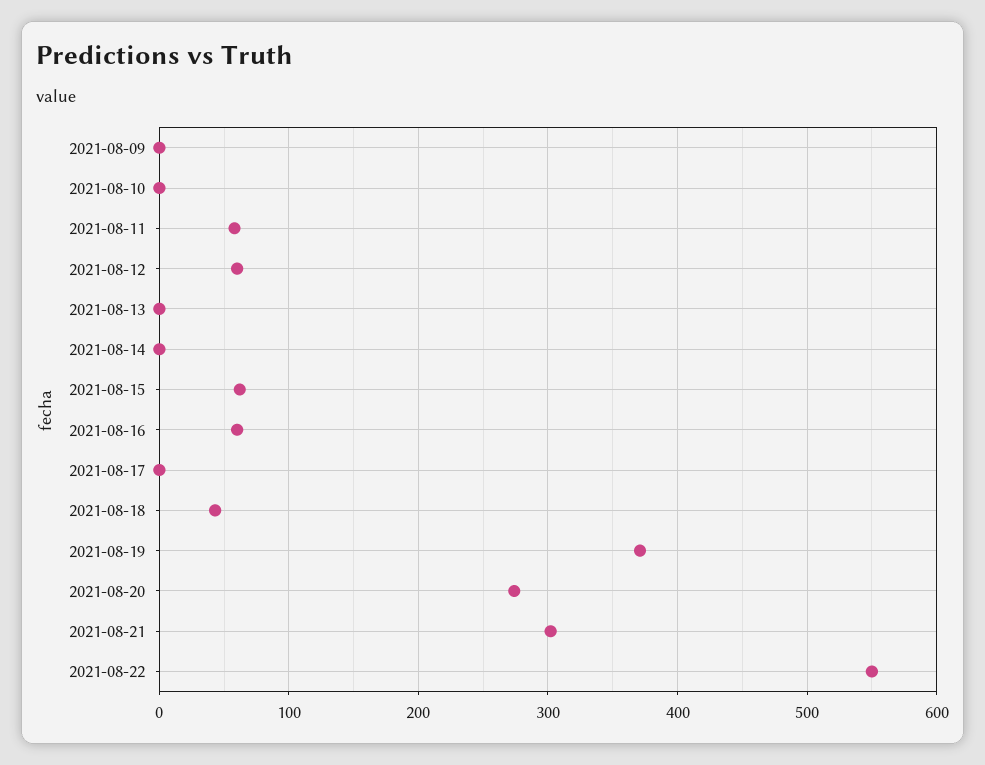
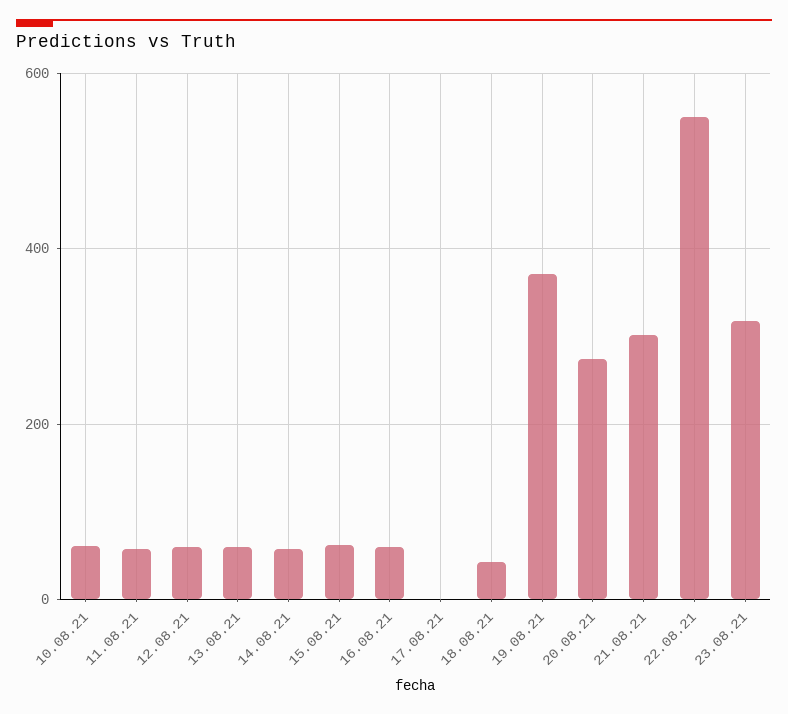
2021-08-09: 0 -> none
2021-08-10: 0 -> 60
2021-08-13: 0 -> 60
2021-08-14: 0 -> 60
23.08.21: none -> 320

